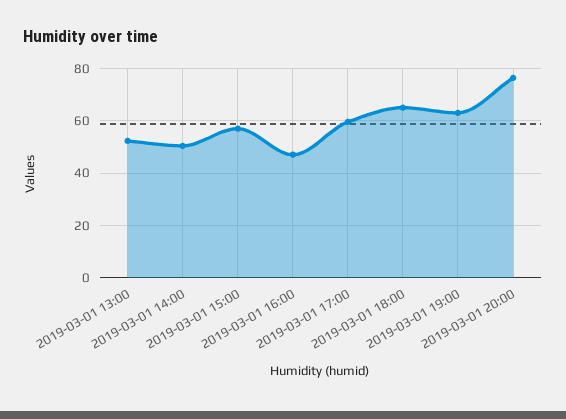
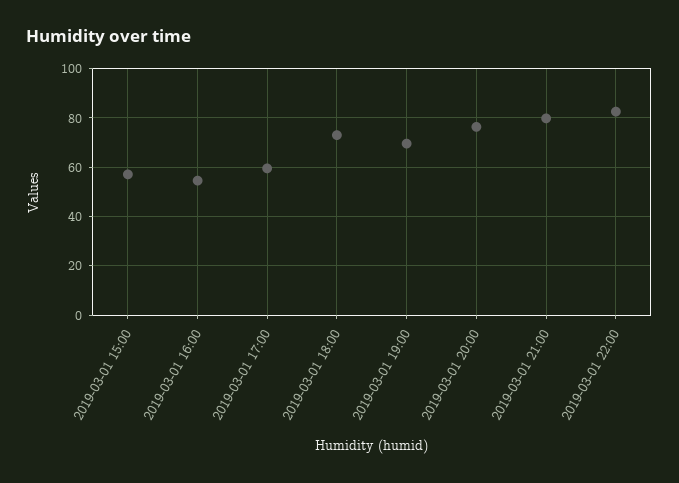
2019-03-01 13:00: 52.5 -> none
2019-03-01 14:00: 50 -> none
2019-03-01 16:00: 47.5 -> 55
2019-03-01 18:00: 65 -> 72.5
2019-03-01 19:00: 62.5 -> 70
2019-03-01 21:00: none -> 80
2019-03-01 22:00: none -> 82.5

